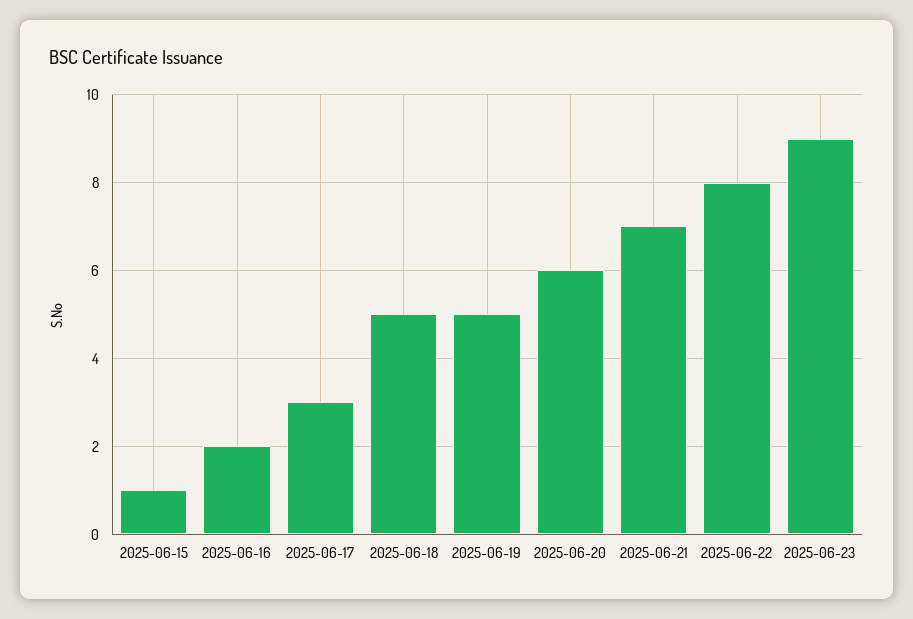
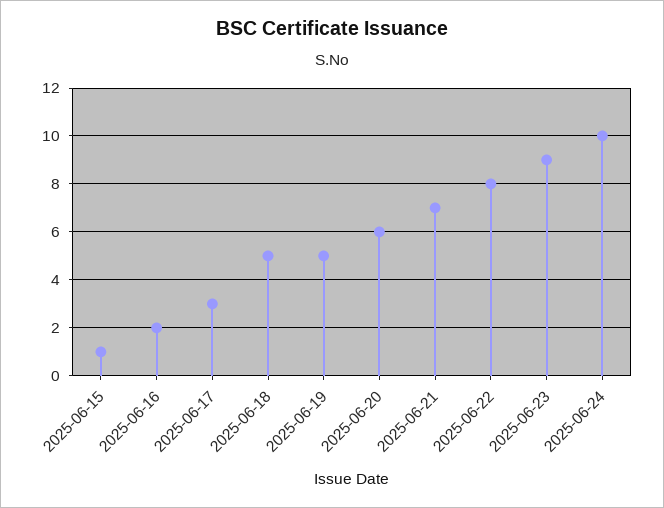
2025-06-24: none -> 10

